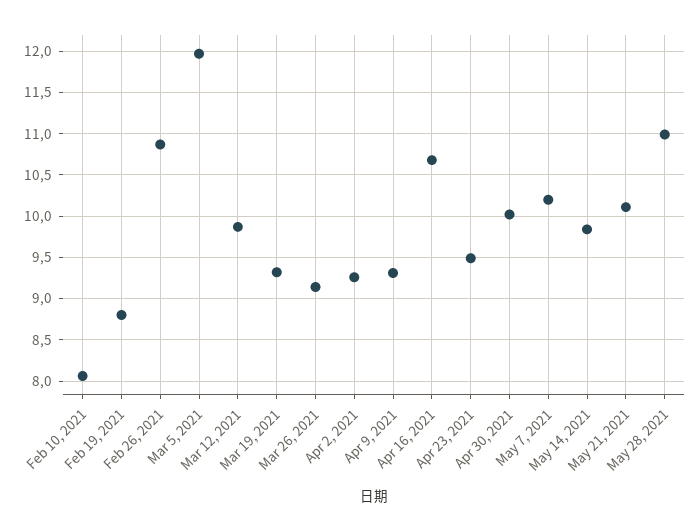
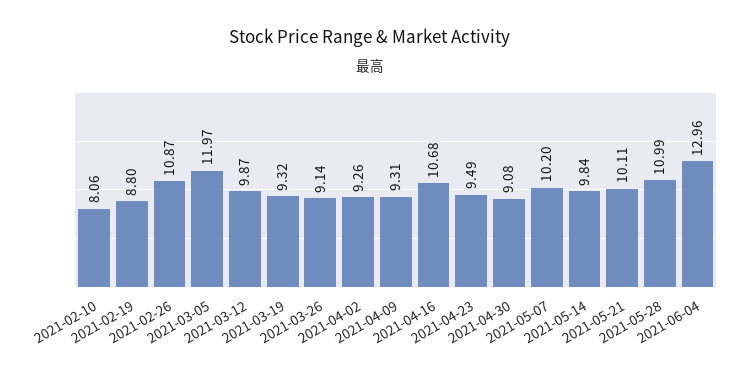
Apr 30, 2021: 10 -> 9.08
2021-06-04: none -> 12.96

